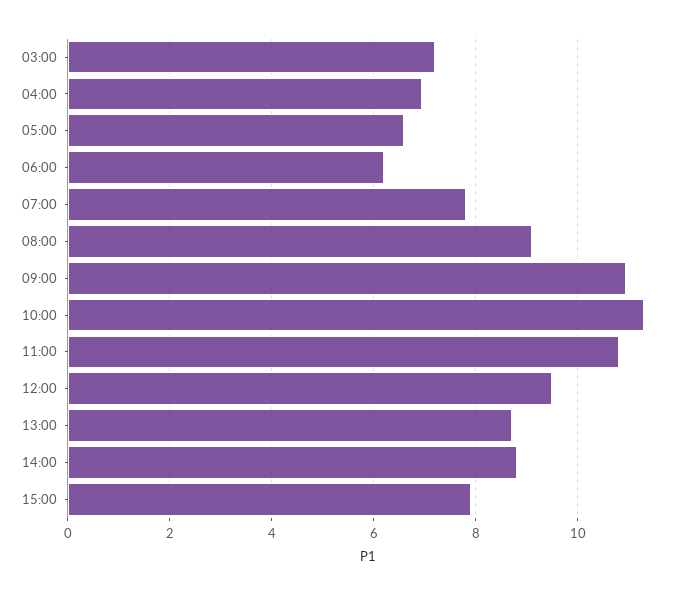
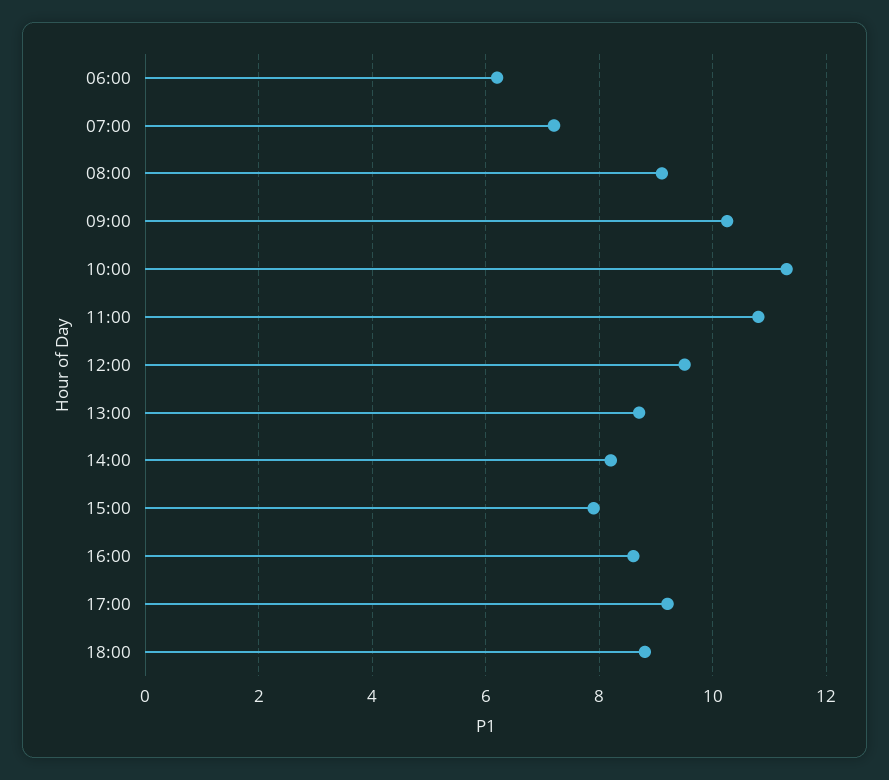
03:00: 7.2 -> none
04:00: 7 -> none
05:00: 6.6 -> none
07:00: 7.8 -> 7.2
09:00: 11 -> 10.2
14:00: 8.8 -> 8.2
16:00: none -> 8.6
17:00: none -> 9.2
18:00: none -> 8.8

